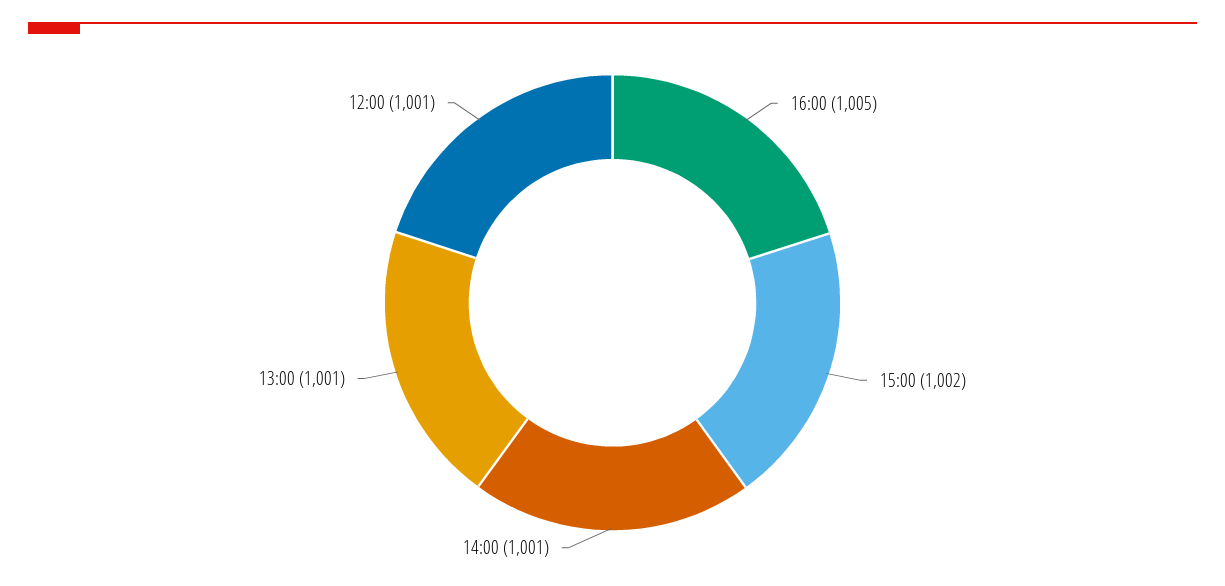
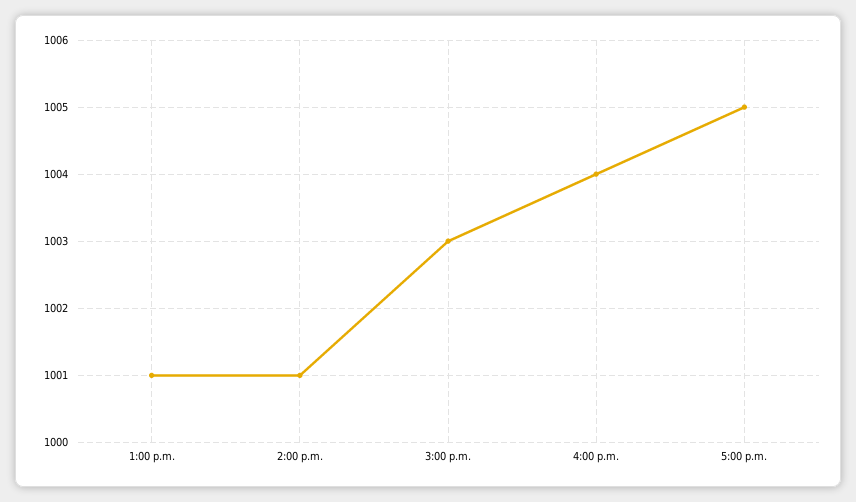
16:00: 1005 -> 1004
15:00: 1002 -> 1003
12:00: 1001 -> none
5:00 p.m.: none -> 1005

